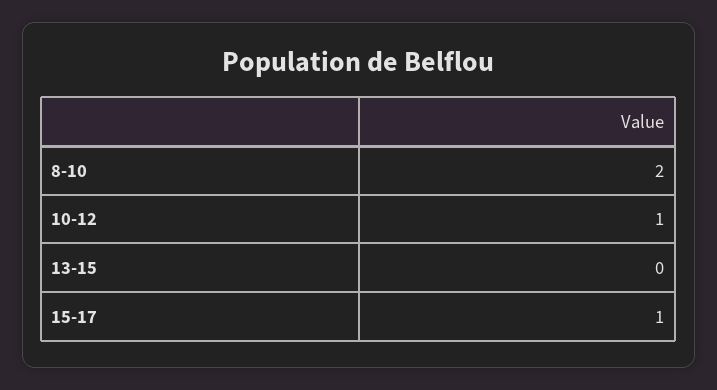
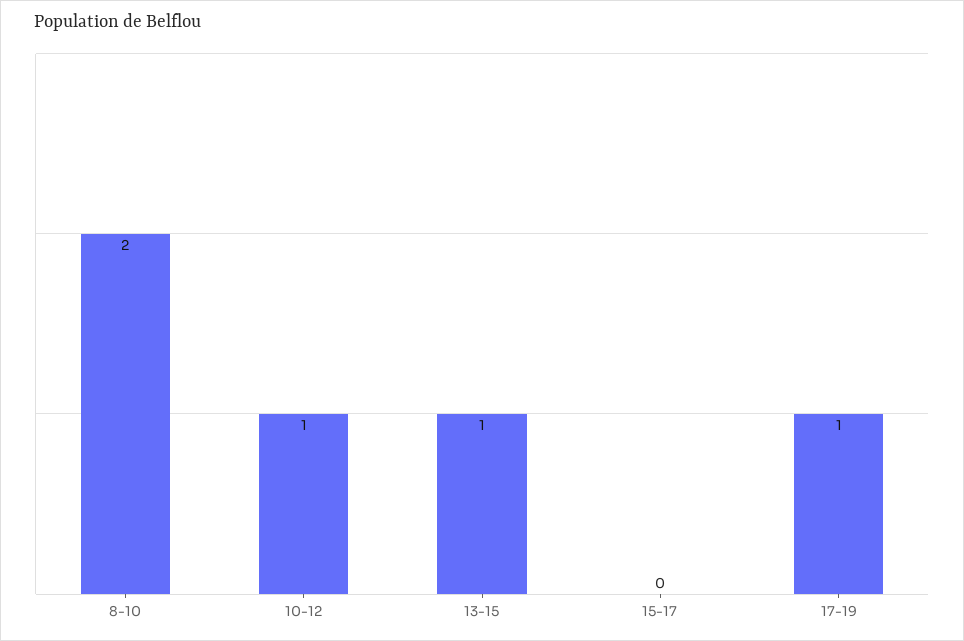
13-15: 0 -> 1
15-17: 1 -> 0
17-19: none -> 1

